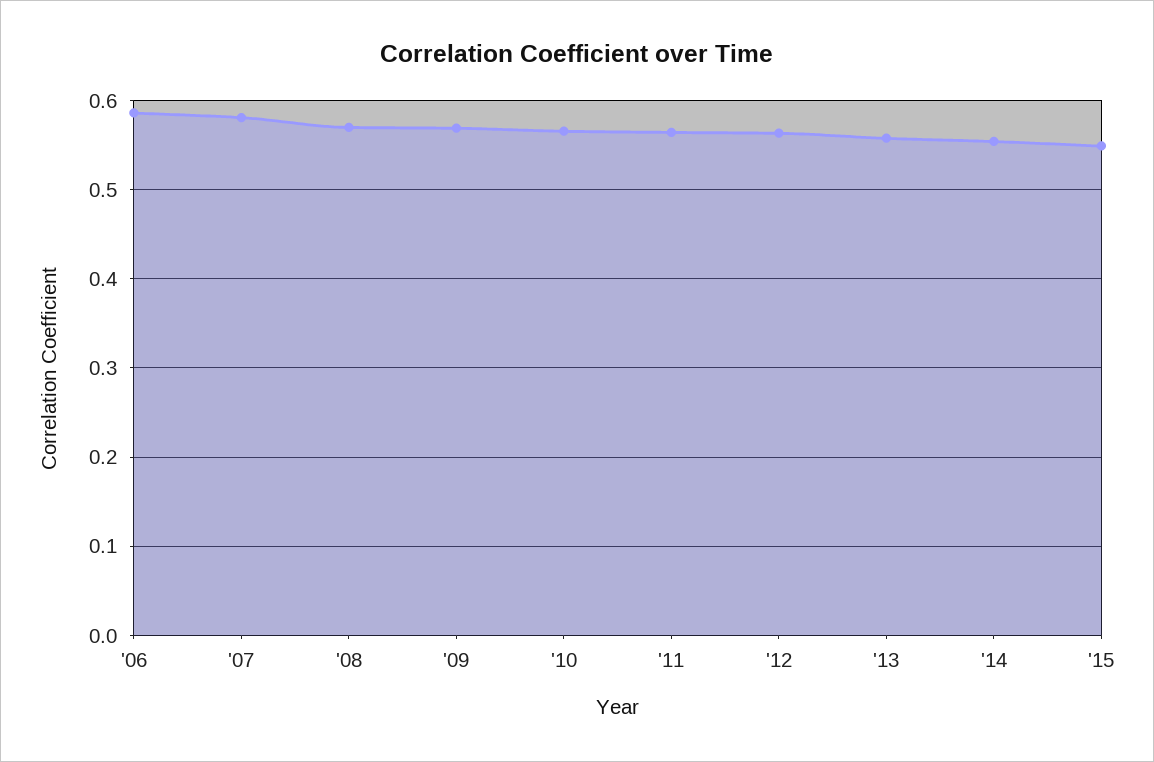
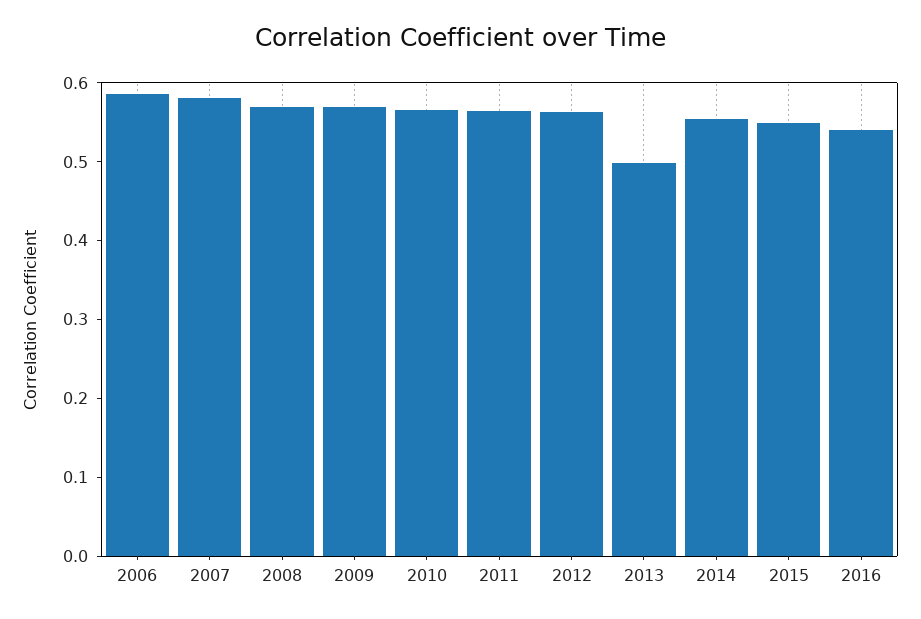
'13: 0.56 -> 0.5
2016: none -> 0.54

